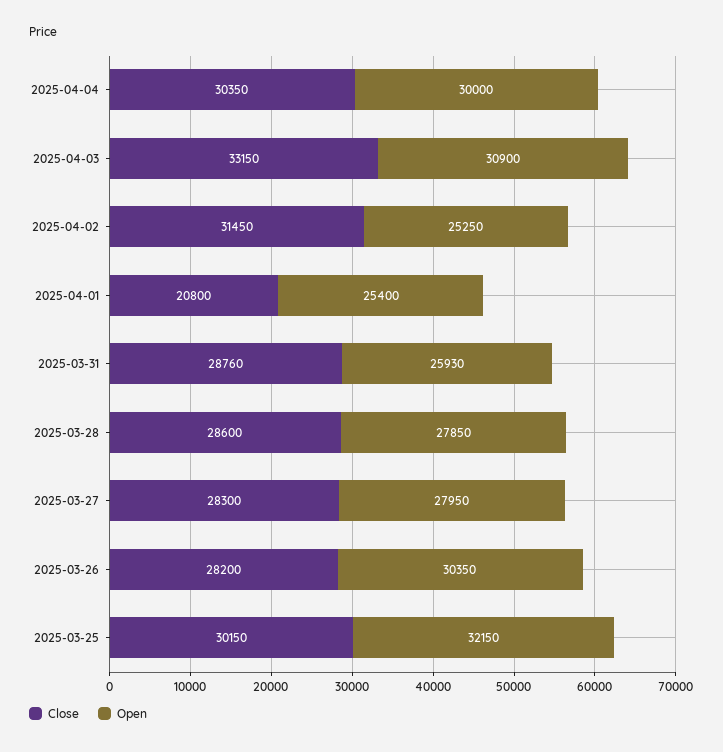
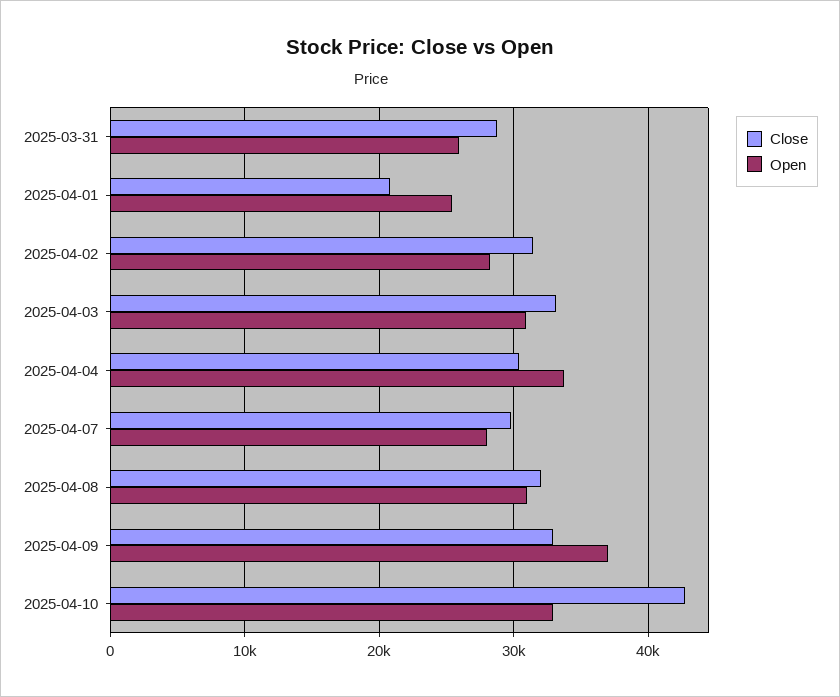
Open, 2025-04-04: 30000 -> 34000
Open, 2025-04-02: 25250 -> 28000
Close, 2025-03-28: 28600 -> none
Open, 2025-03-28: 27850 -> none
Close, 2025-03-27: 28300 -> none
Open, 2025-03-27: 27950 -> none
Close, 2025-03-26: 28200 -> none
Open, 2025-03-26: 30350 -> none
Close, 2025-03-25: 30150 -> none
Open, 2025-03-25: 32150 -> none
Close, 2025-04-07: none -> 30000
Open, 2025-04-07: none -> 28000
Close, 2025-04-08: none -> 32000
Open, 2025-04-08: none -> 31000
Close, 2025-04-09: none -> 33000
Open, 2025-04-09: none -> 37000
Close, 2025-04-10: none -> 43000
Open, 2025-04-10: none -> 33000

